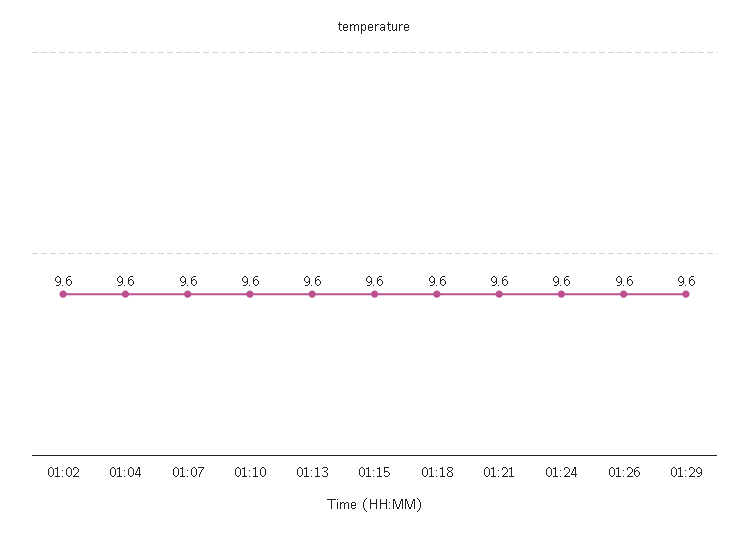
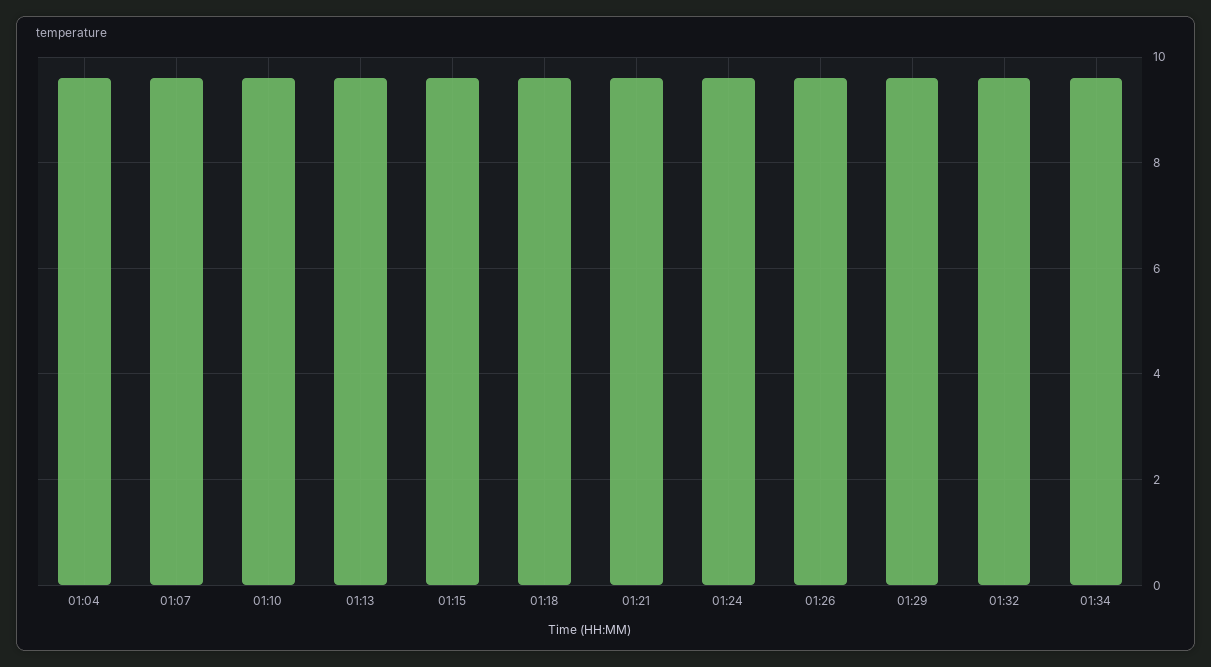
01:02: 9.6 -> none
01:32: none -> 9.5
01:34: none -> 9.5

